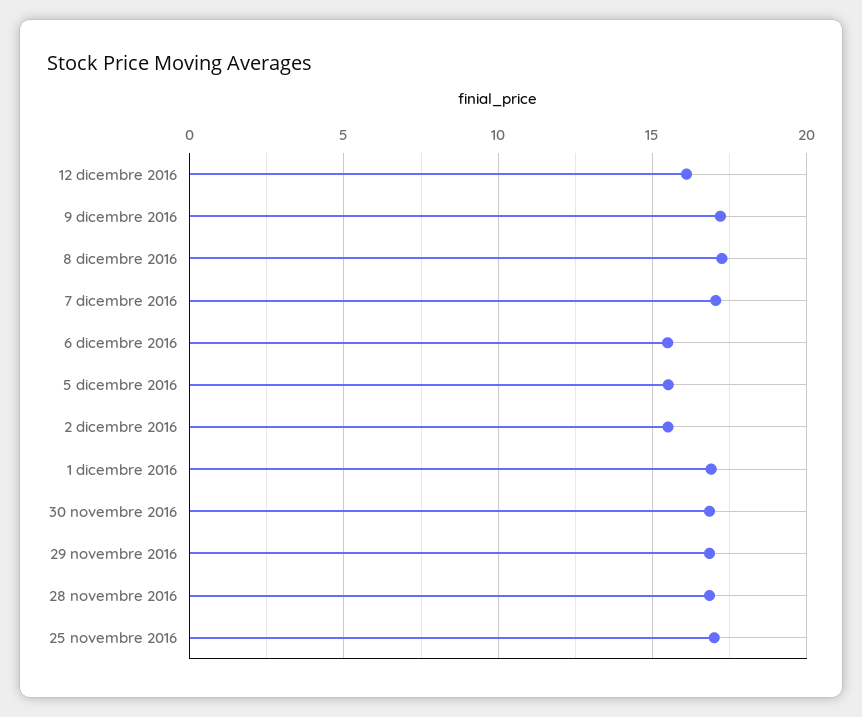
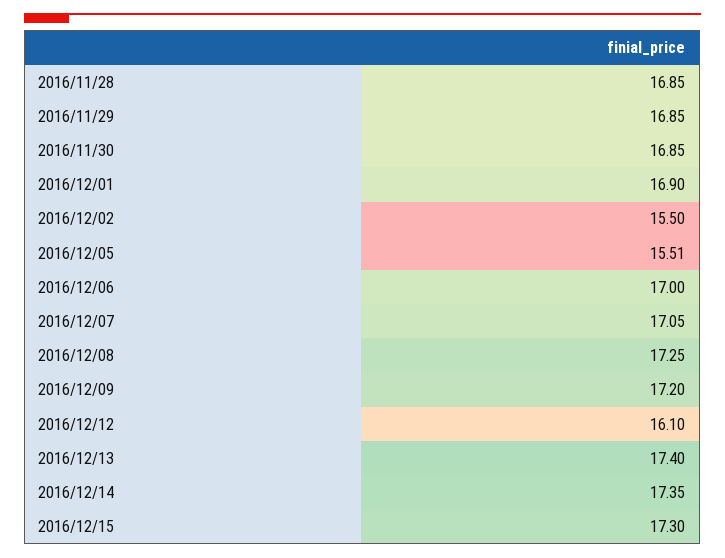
6 dicembre 2016: 15.5 -> 17
25 novembre 2016: 17 -> none
2016/12/13: none -> 17.4
2016/12/14: none -> 17.35
2016/12/15: none -> 17.3

